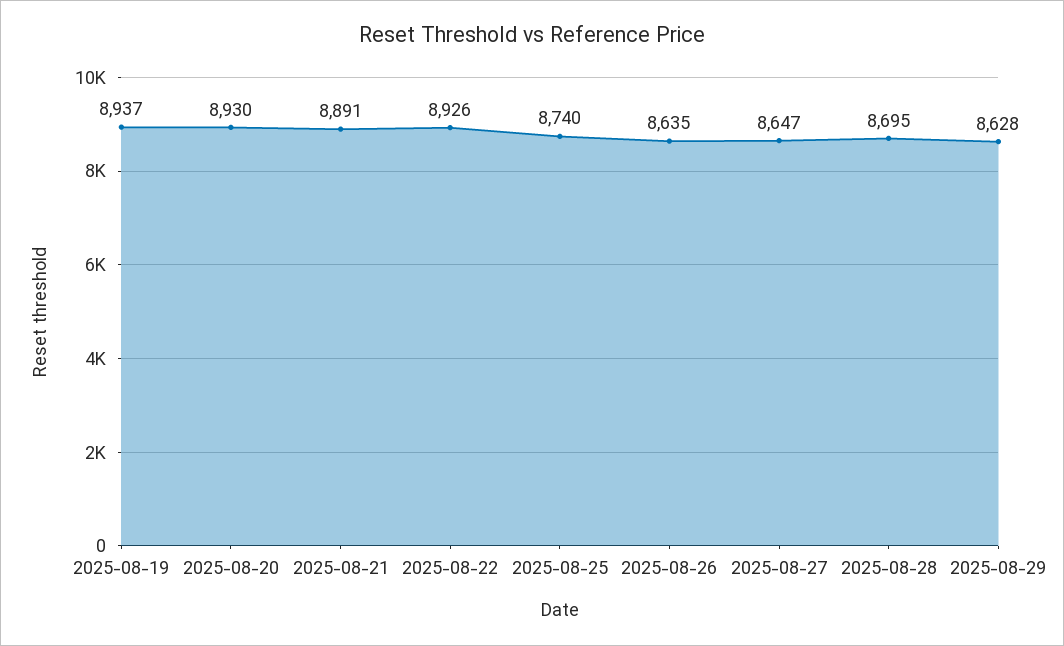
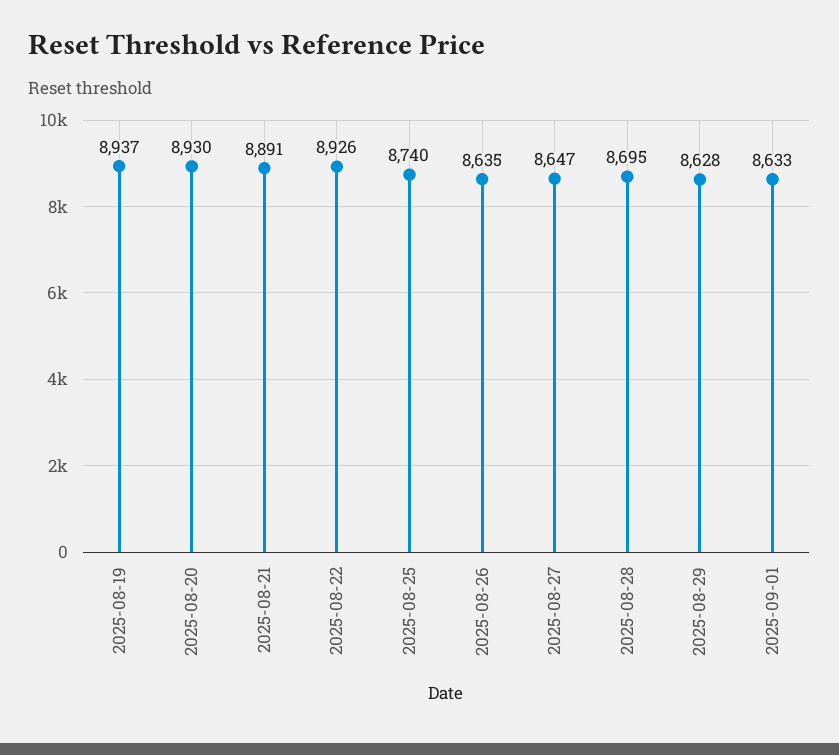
2025-09-01: none -> 8633

